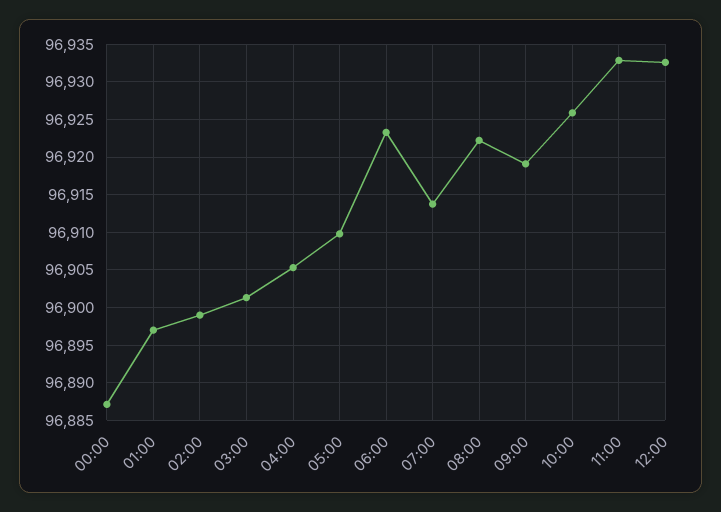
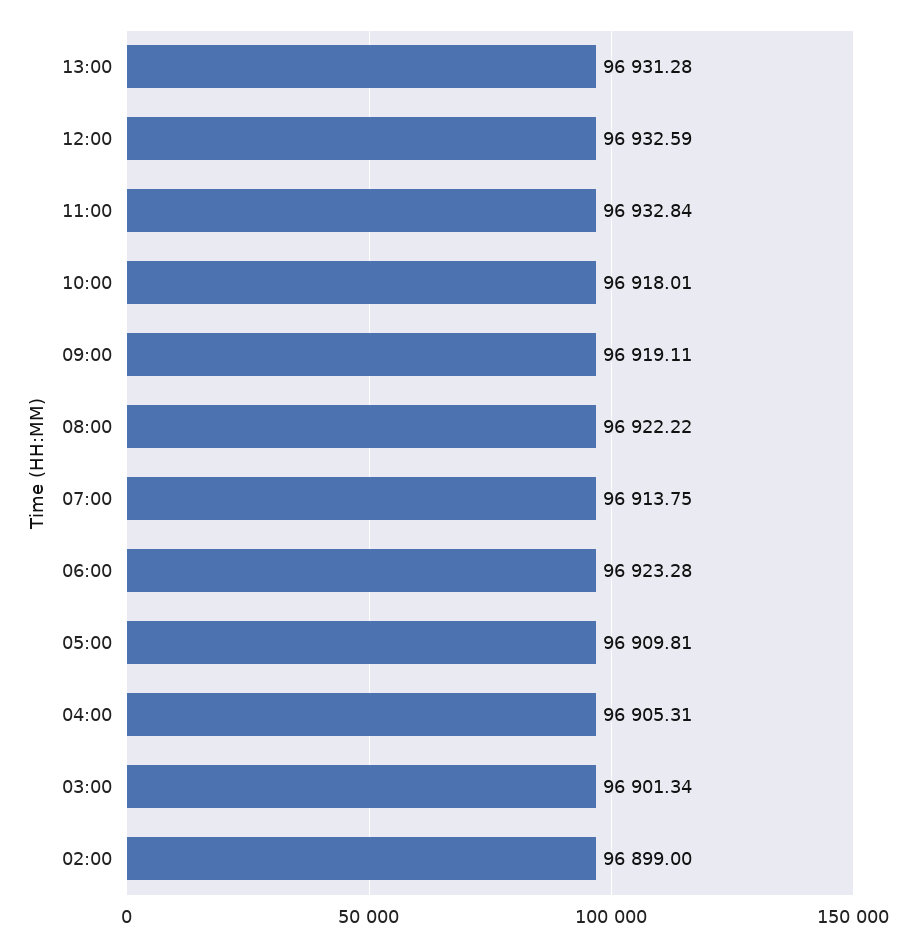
00:00: 96887 -> none
01:00: 96897 -> none
10:00: 96926 -> 96918.01
13:00: none -> 96931.28

